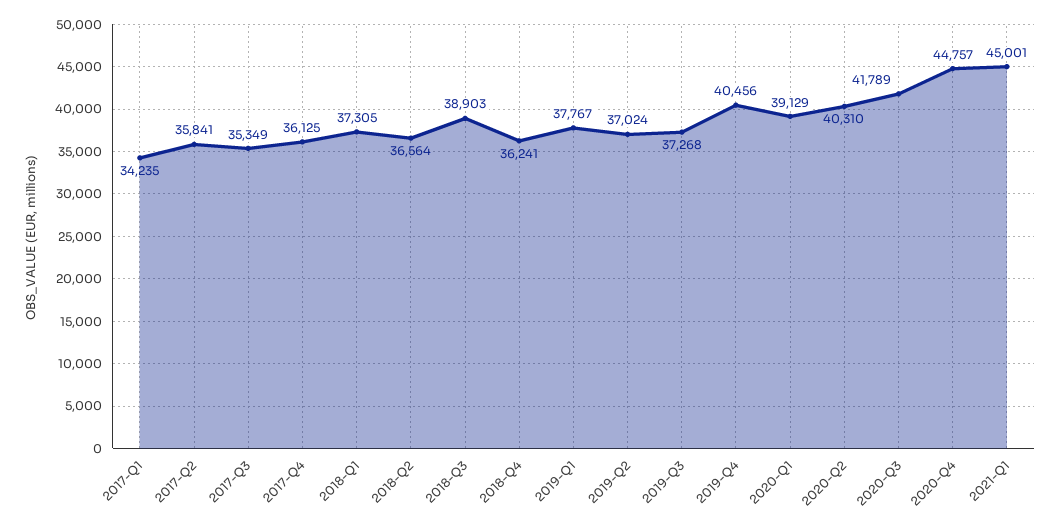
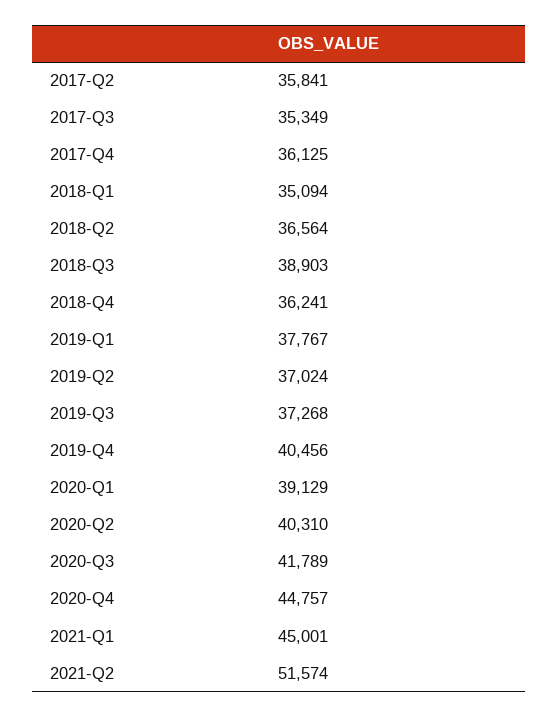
2017-Q1: 34235 -> none
2018-Q1: 37305 -> 35094
2021-Q2: none -> 51574

